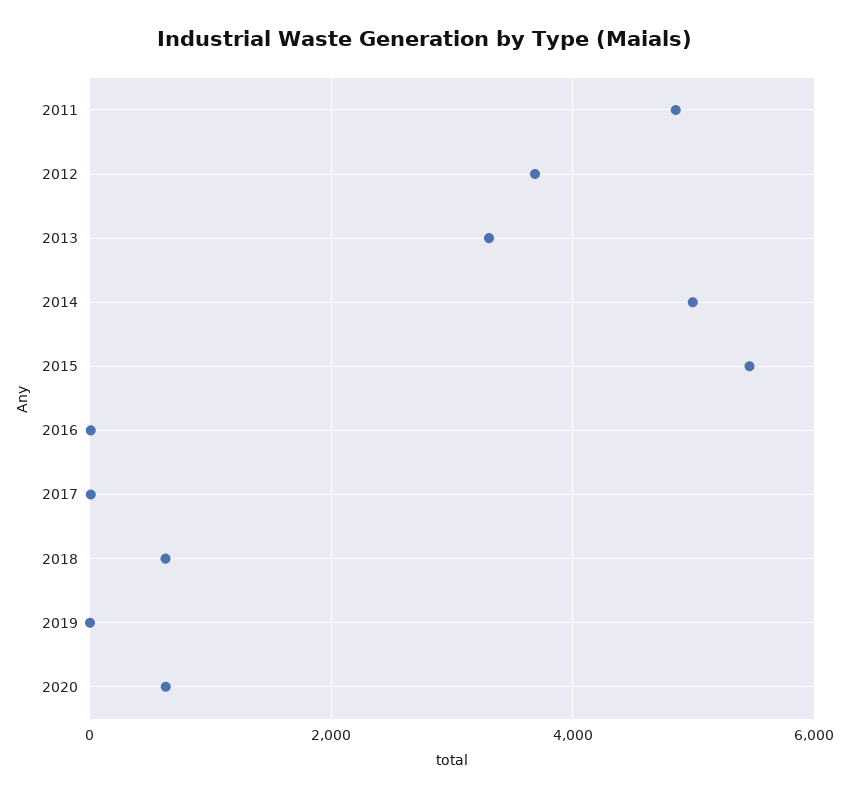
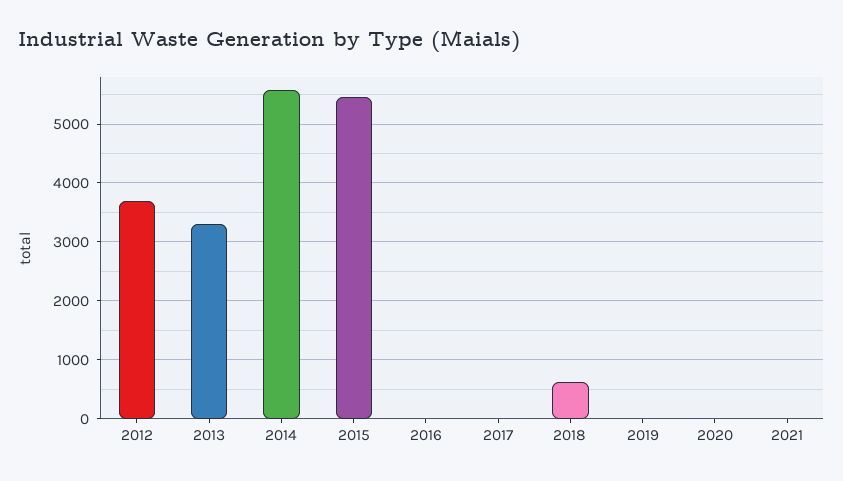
2011: 4800 -> none
2014: 5000 -> 5600
2020: 600 -> 0
2021: none -> 0

